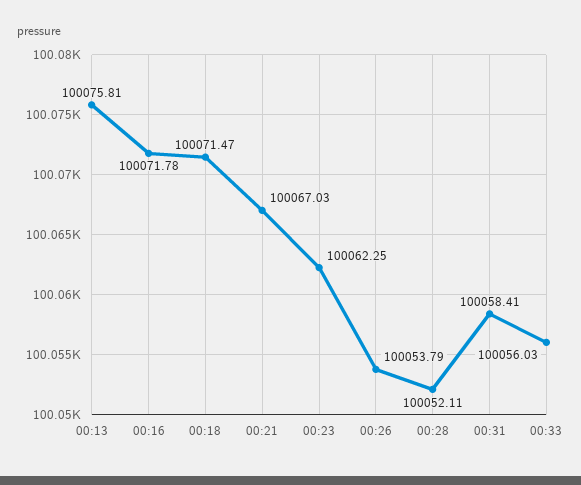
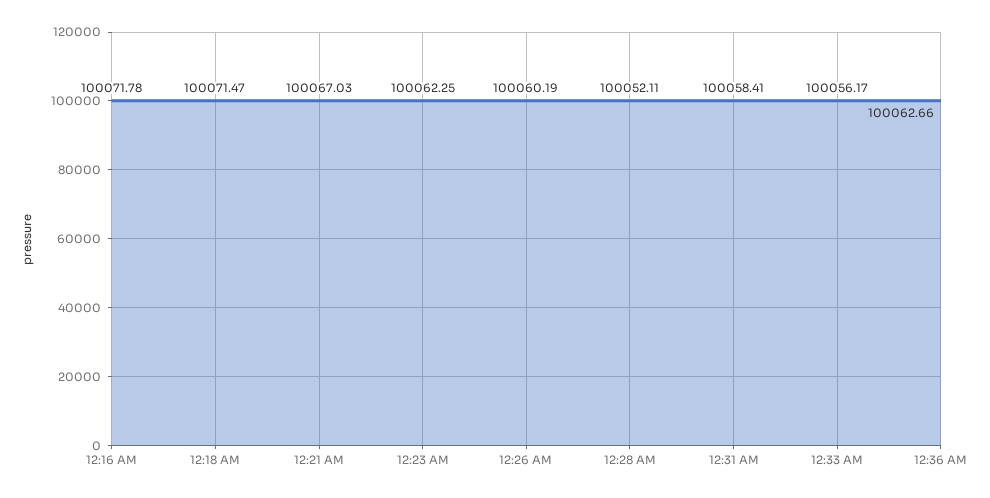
00:13: 100075.81 -> none
00:26: 100053.79 -> 100060.19
00:33: 100056.03 -> 100056.17
12:36 AM: none -> 100062.66

